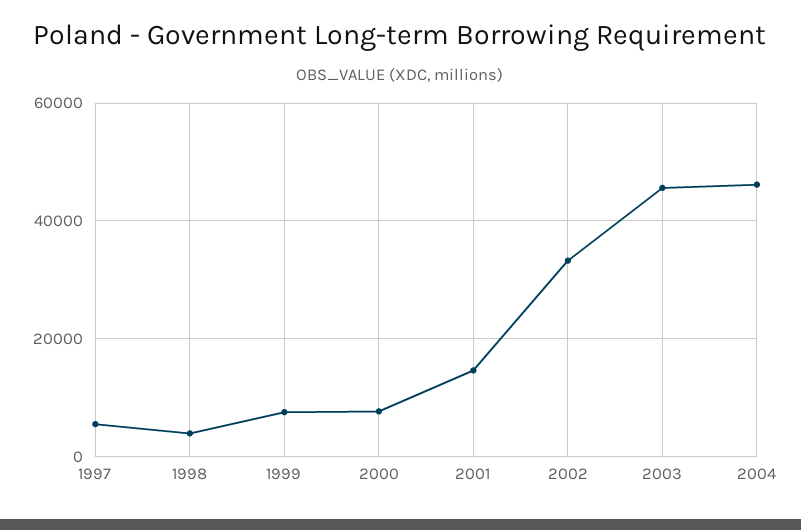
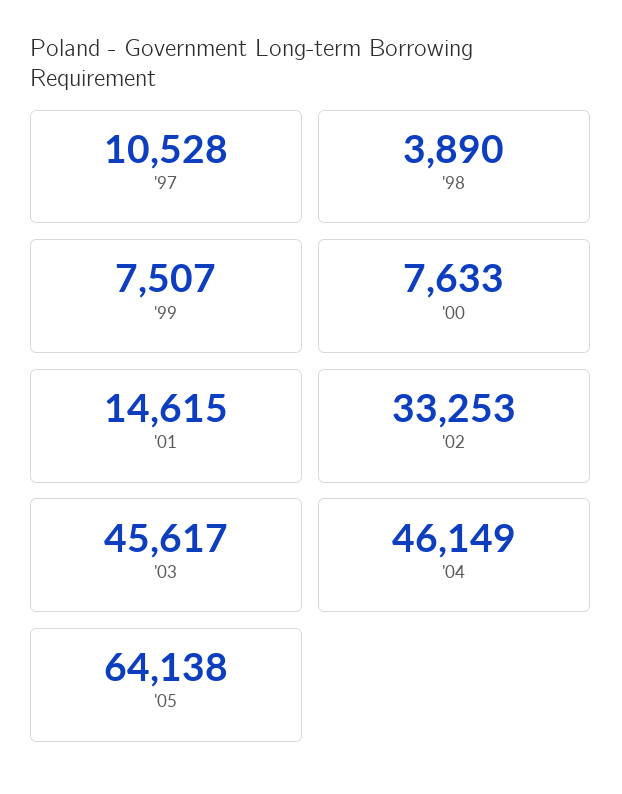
1997: 6000 -> 10528
'05: none -> 64138

